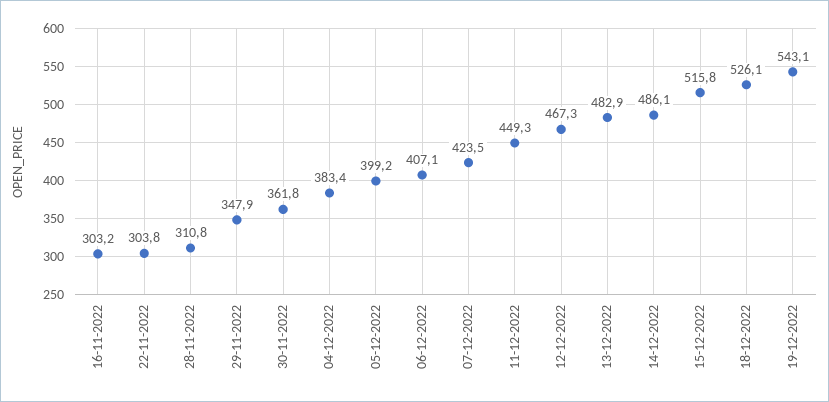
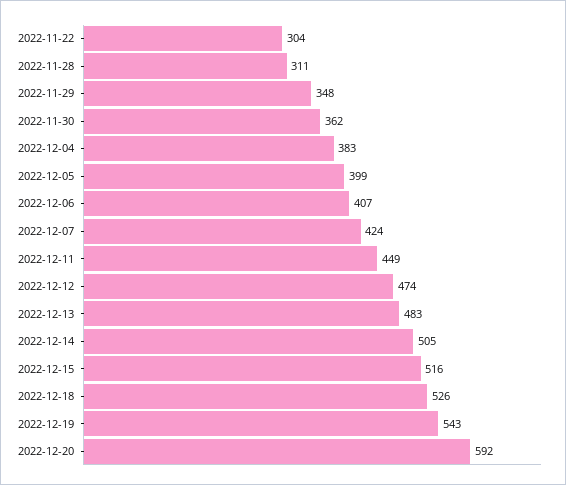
16-11-2022: 303.2 -> none
12-12-2022: 467.3 -> 474
14-12-2022: 486.1 -> 505
2022-12-20: none -> 592

